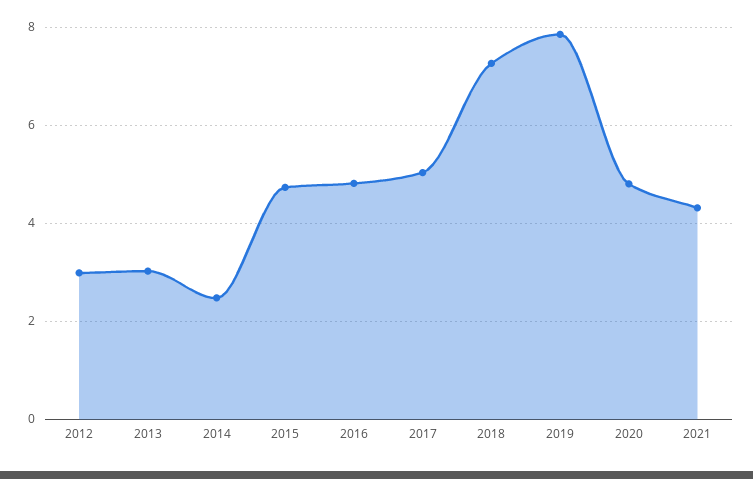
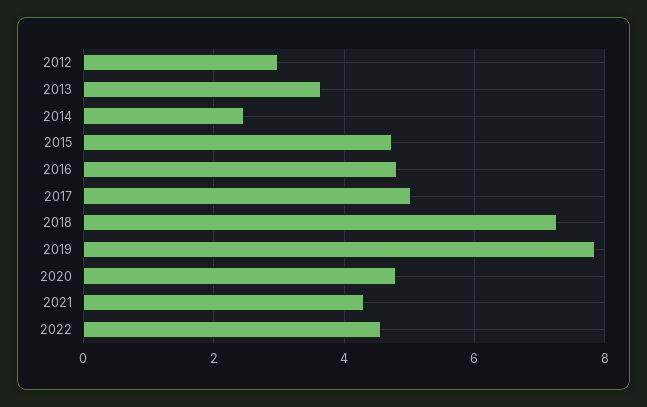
2013: 3 -> 3.6
2022: none -> 4.6

